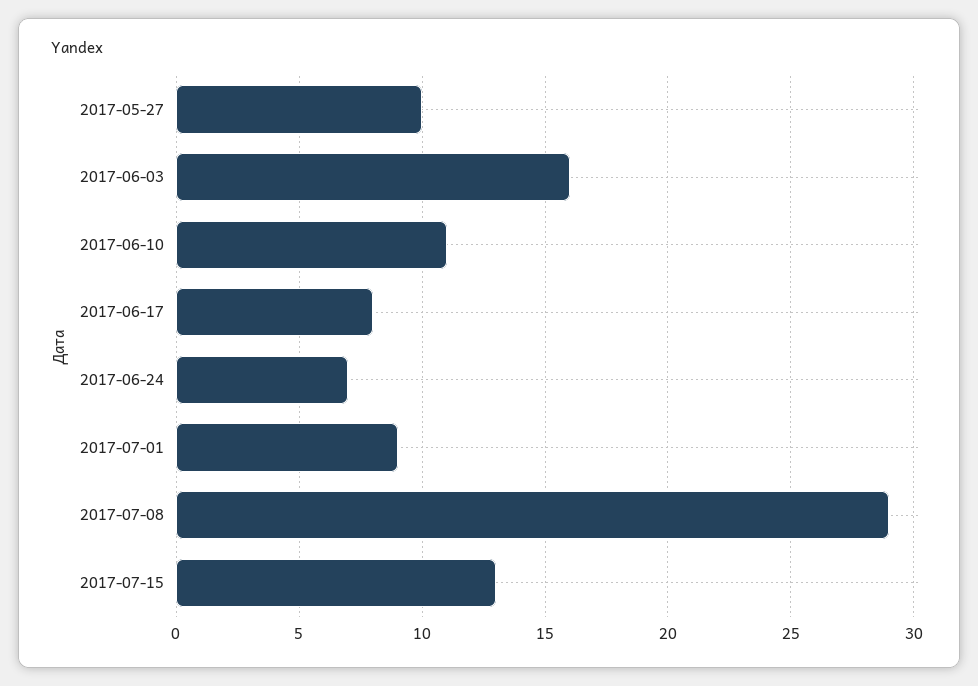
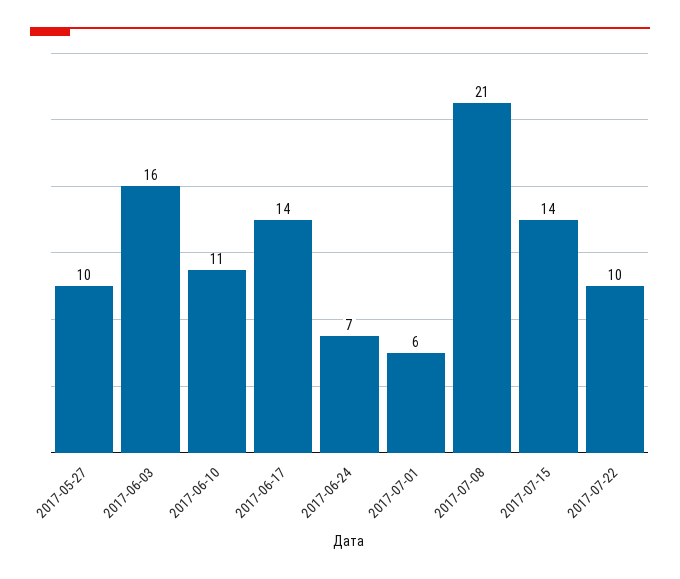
2017-06-17: 8 -> 14
2017-07-01: 9 -> 6
2017-07-08: 29 -> 21
2017-07-15: 13 -> 14
2017-07-22: none -> 10

